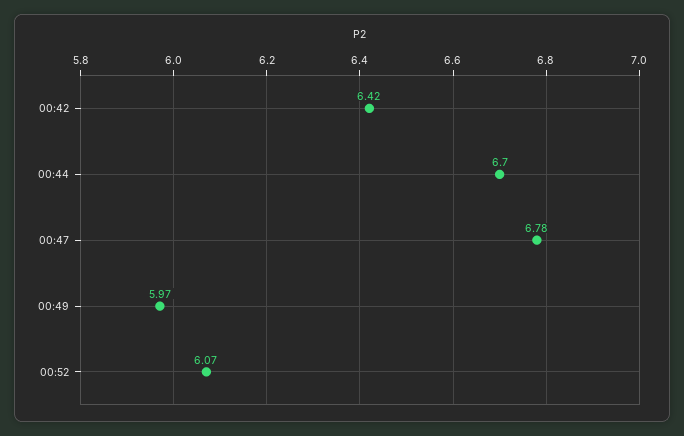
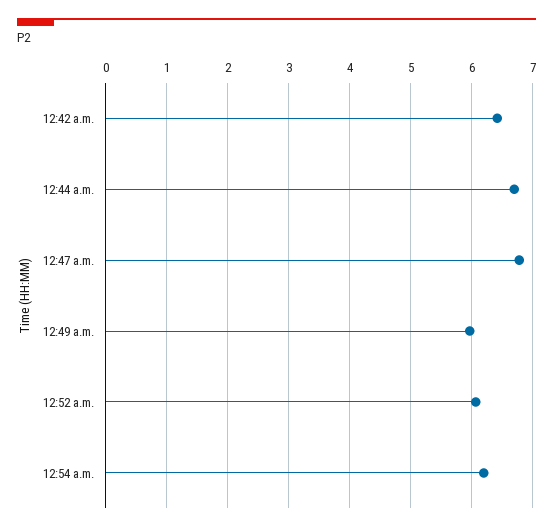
12:54 a.m.: none -> 6.2

